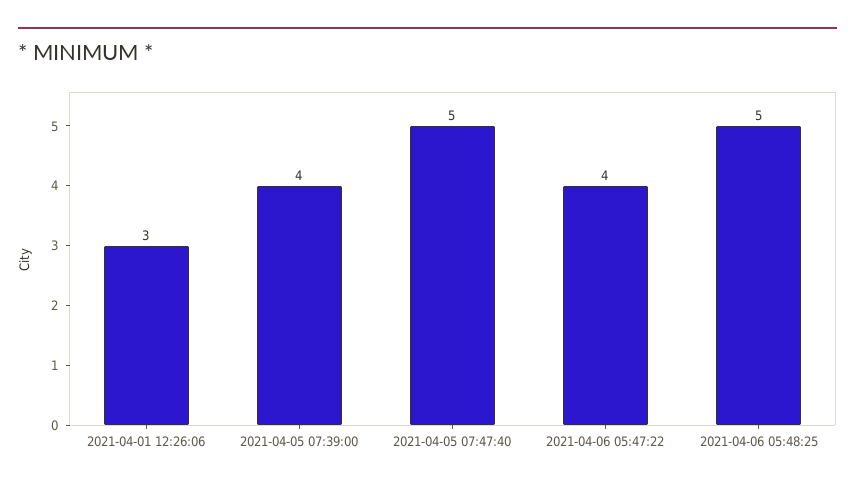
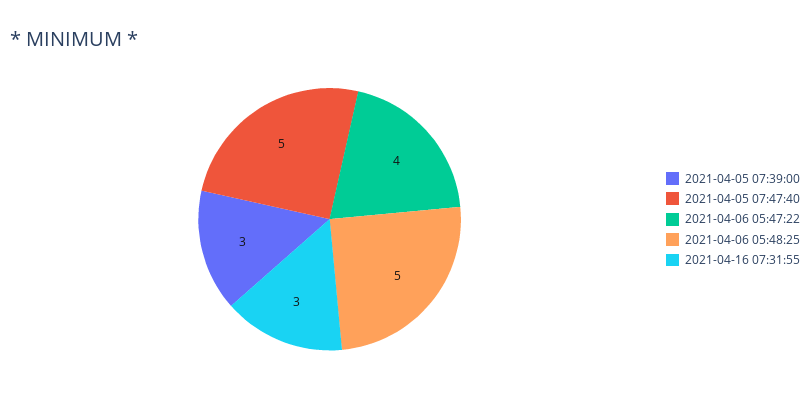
2021-04-01 12:26:06: 3 -> none
2021-04-05 07:39:00: 4 -> 3
2021-04-16 07:31:55: none -> 3

